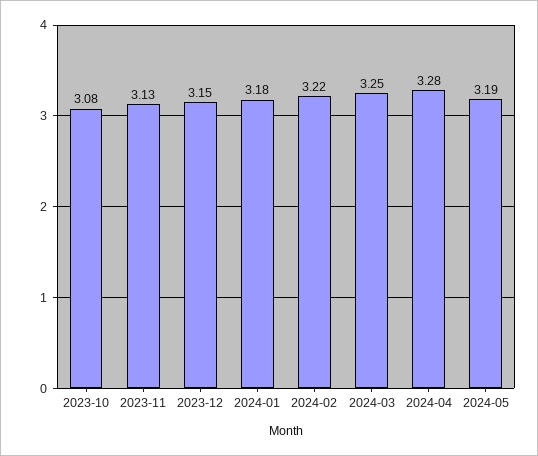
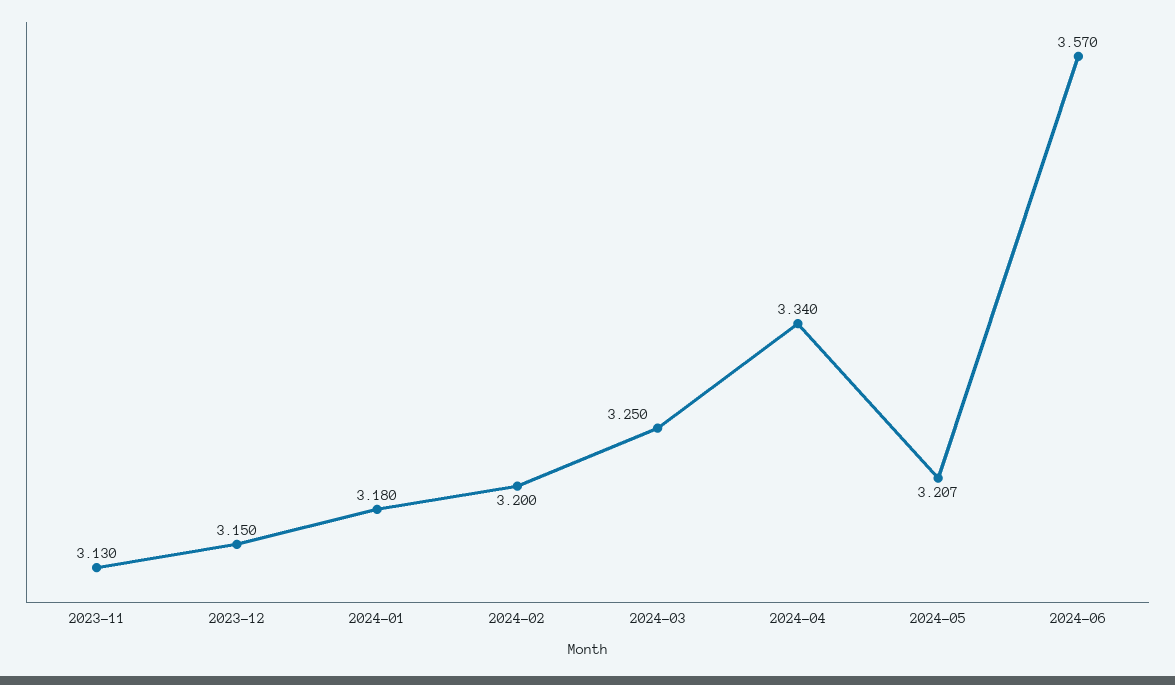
2023-10: 3.08 -> none
2024-02: 3.22 -> 3.2
2024-04: 3.28 -> 3.34
2024-05: 3.19 -> 3.207
2024-06: none -> 3.57

